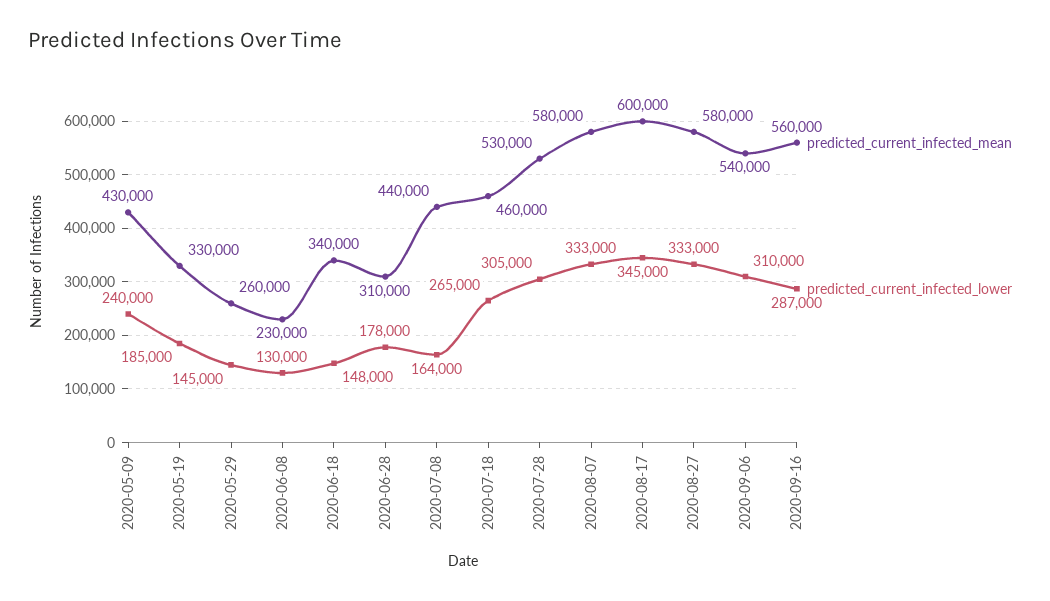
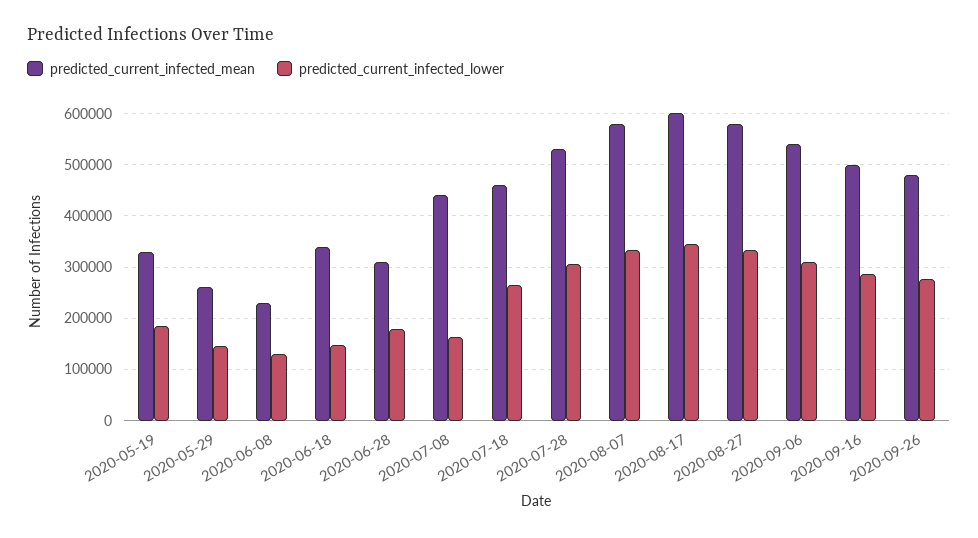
predicted_current_infected_mean, 2020-05-09: 430000 -> none
predicted_current_infected_lower, 2020-05-09: 240000 -> none
predicted_current_infected_mean, 2020-09-16: 560000 -> 500000
predicted_current_infected_mean, 2020-09-26: none -> 480000
predicted_current_infected_lower, 2020-09-26: none -> 280000

